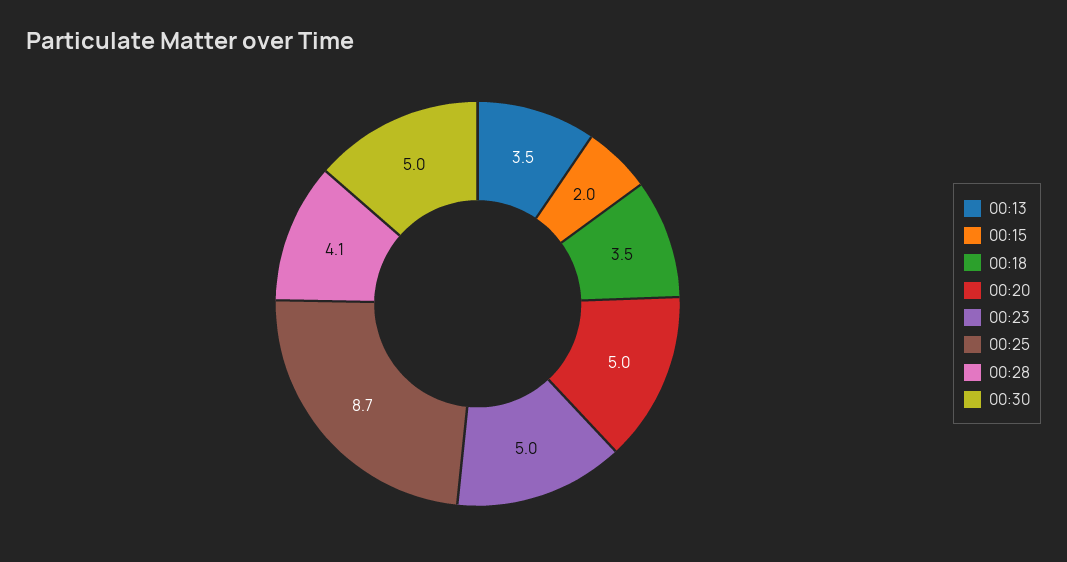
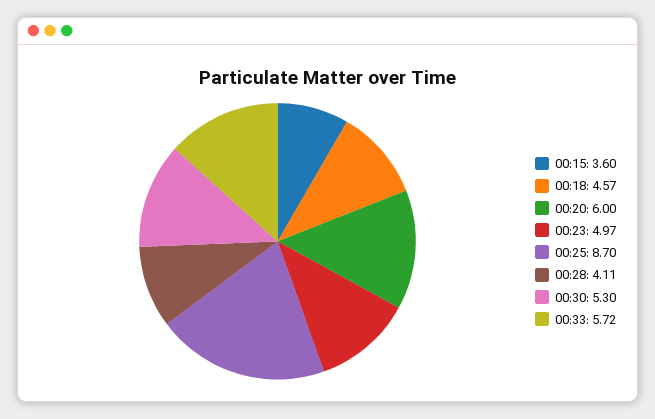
00:13: 3.5 -> none
00:15: 2 -> 3.6
00:18: 3.5 -> 4.57
00:20: 5 -> 6
00:30: 5 -> 5.3
00:33: none -> 5.72

